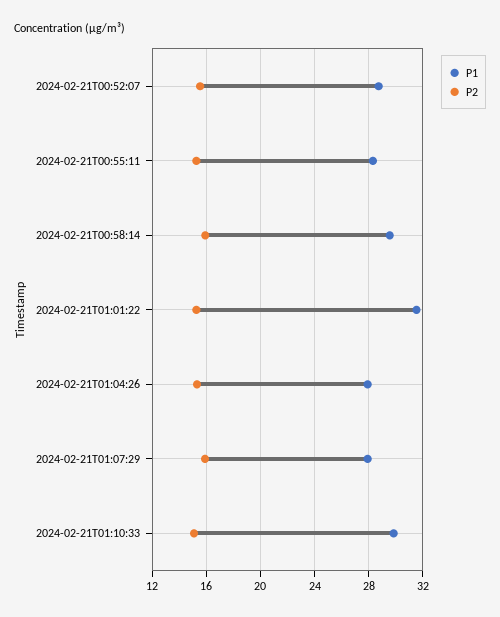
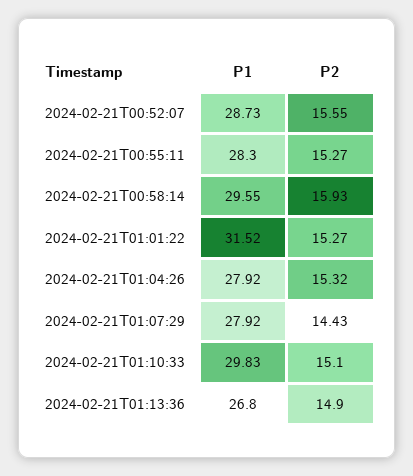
P2, 2024-02-21T01:07:29: 16 -> 14.43
P1, 2024-02-21T01:13:36: none -> 26.8
P2, 2024-02-21T01:13:36: none -> 14.9

